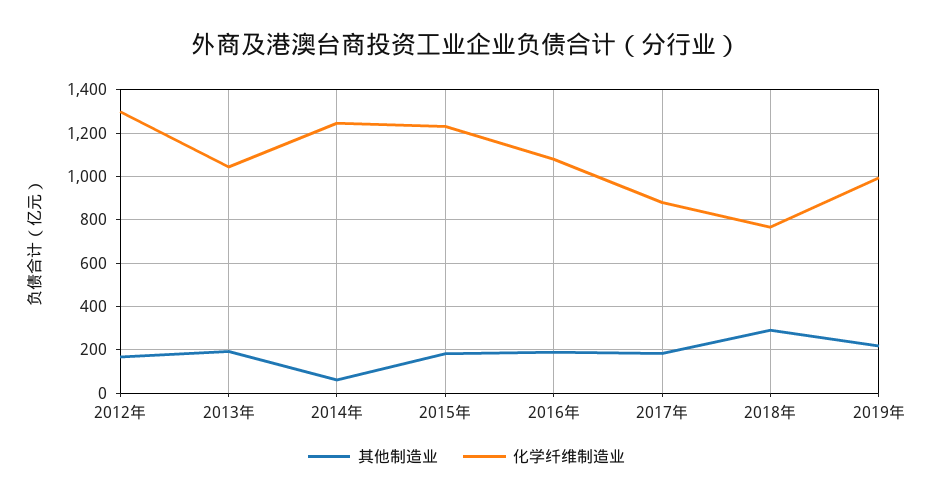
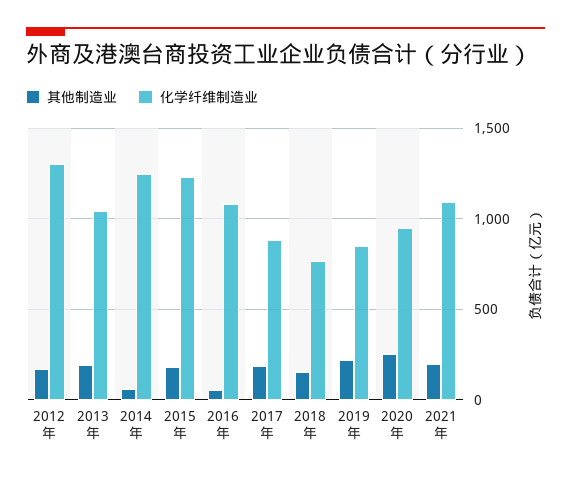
其他制造业, 2016年: 200 -> 50
其他制造业, 2018年: 300 -> 150
化学纤维制造业, 2019年: 1000 -> 850
其他制造业, 2020年: none -> 250
化学纤维制造业, 2020年: none -> 950
其他制造业, 2021年: none -> 200
化学纤维制造业, 2021年: none -> 1100

